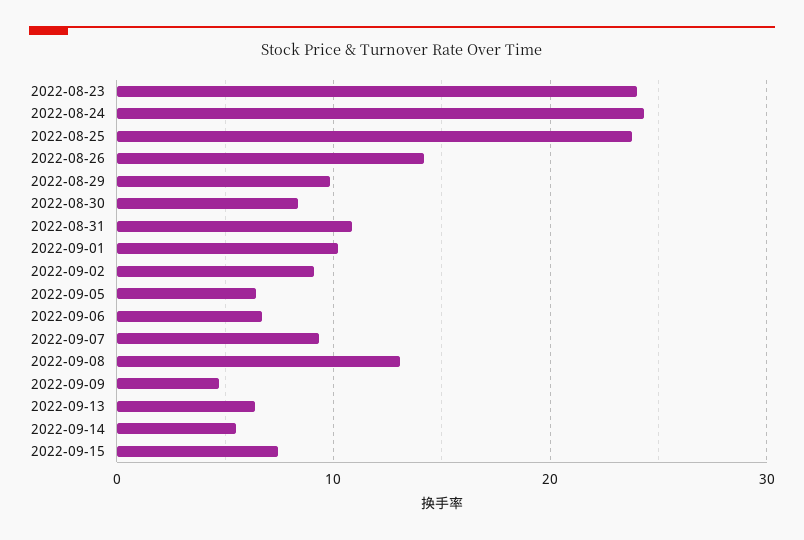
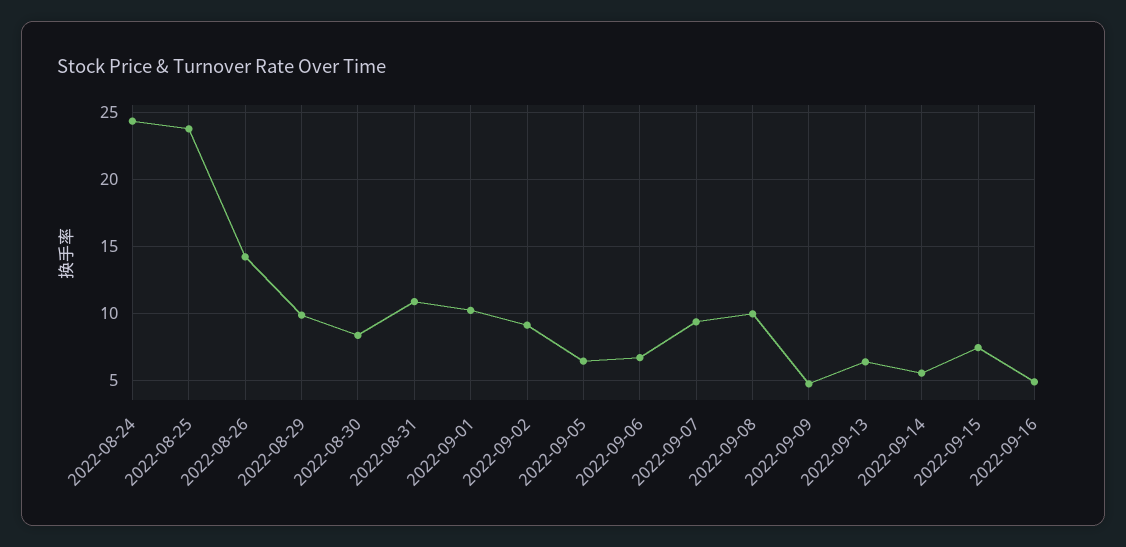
2022-08-23: 24 -> none
2022-09-08: 13 -> 10
2022-09-16: none -> 5

